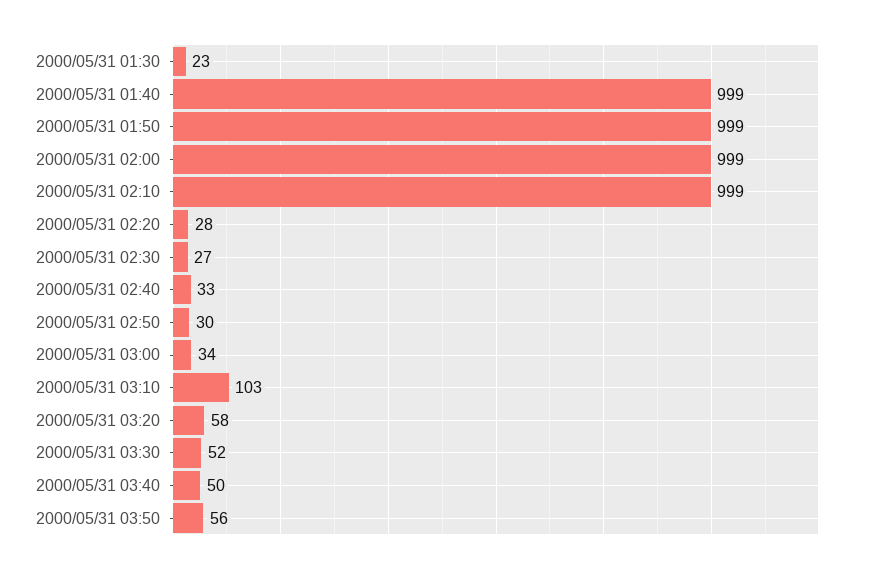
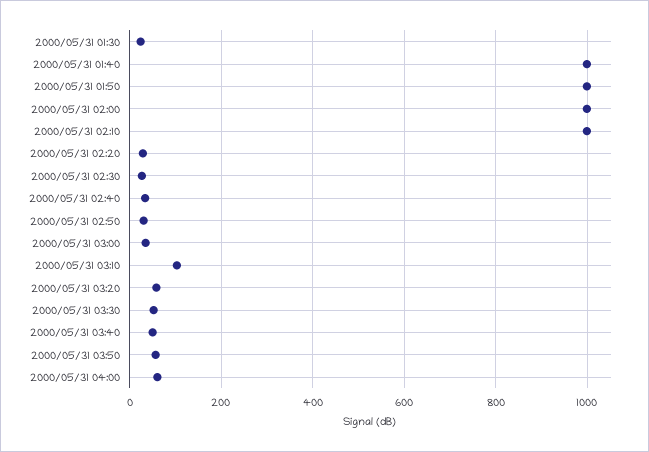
2000/05/31 04:00: none -> 60

